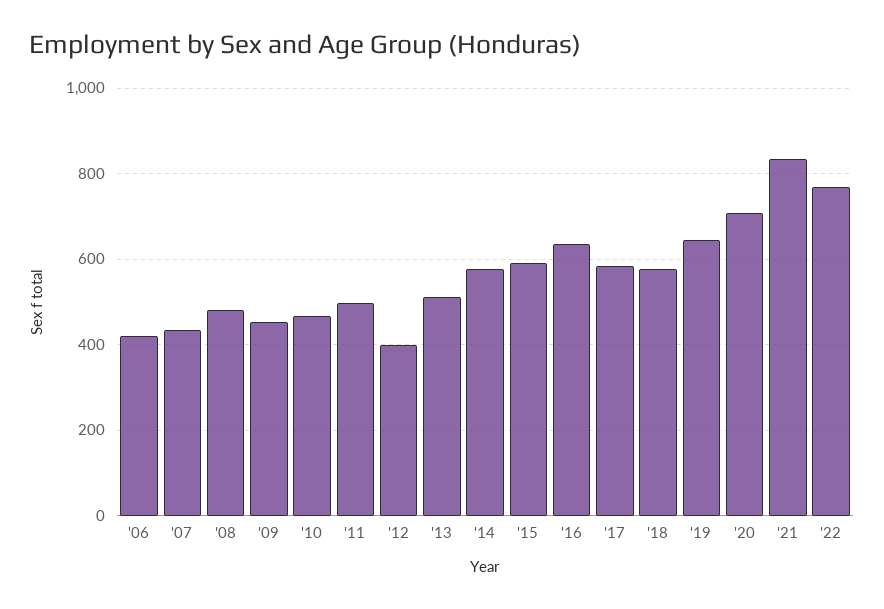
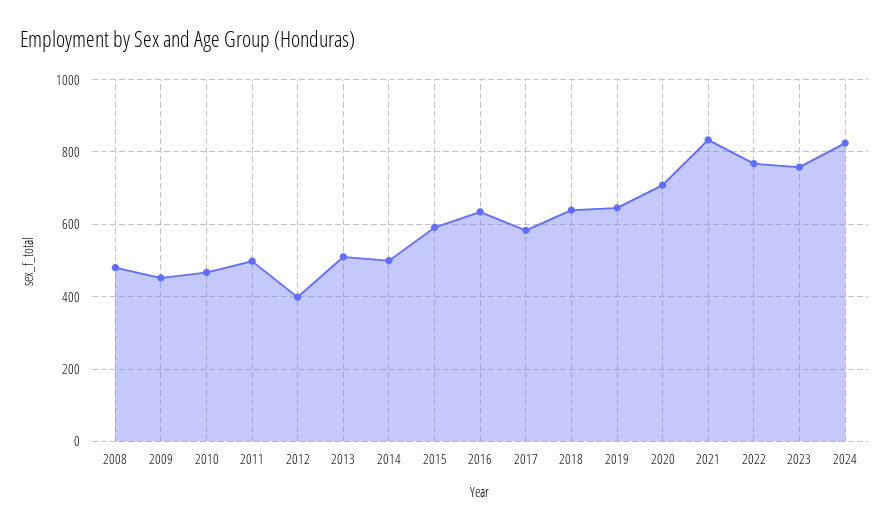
'06: 420 -> none
'07: 440 -> none
'14: 580 -> 500
'18: 580 -> 640
2023: none -> 760
2024: none -> 820

